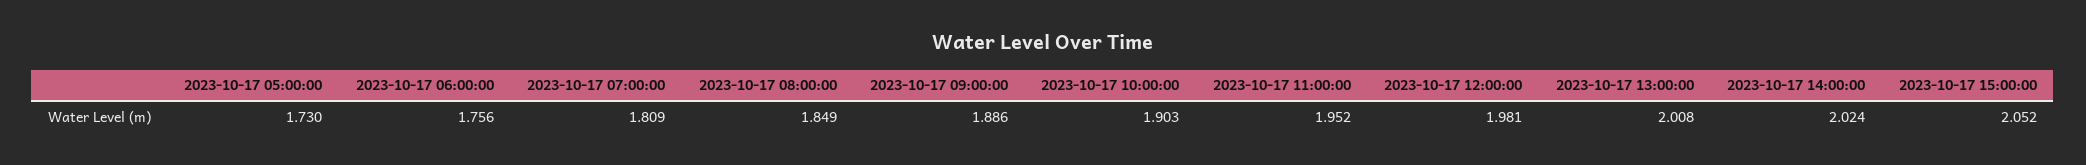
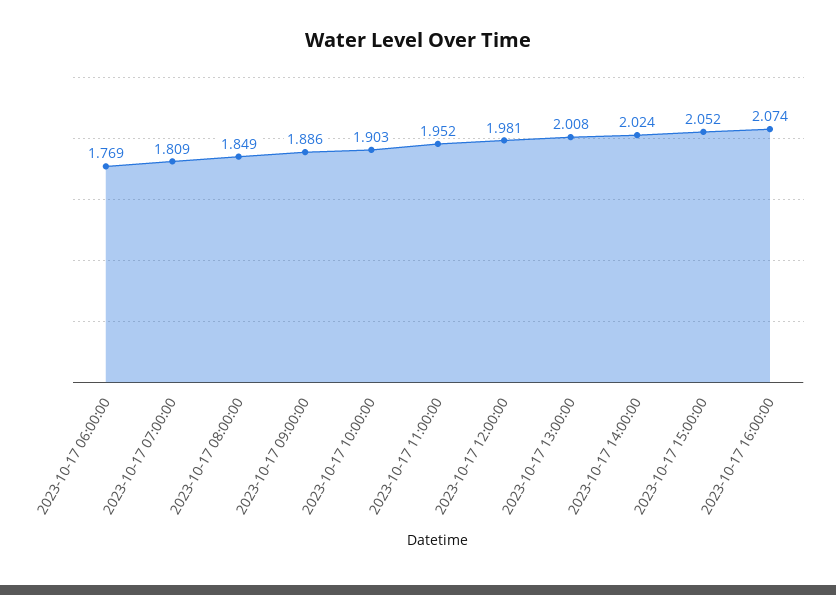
2023-10-17 05:00:00: 1.73 -> none
2023-10-17 06:00:00: 1.756 -> 1.769
2023-10-17 16:00:00: none -> 2.074

